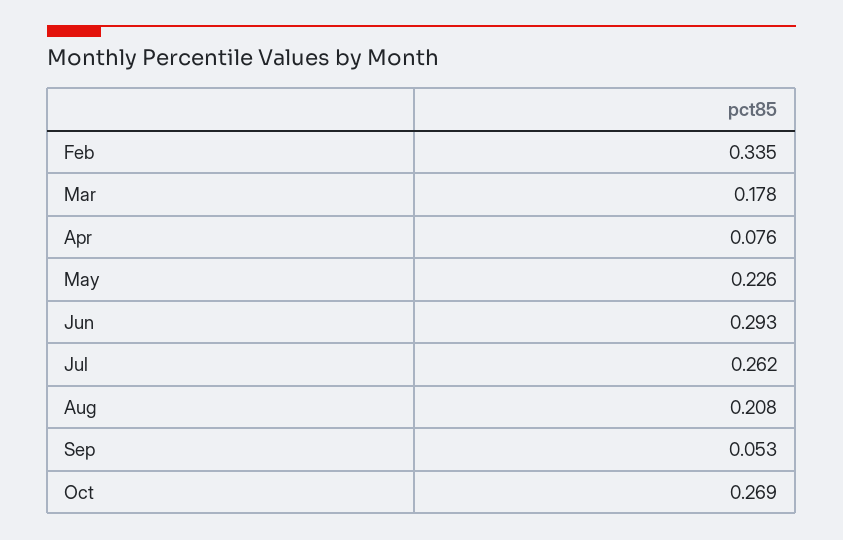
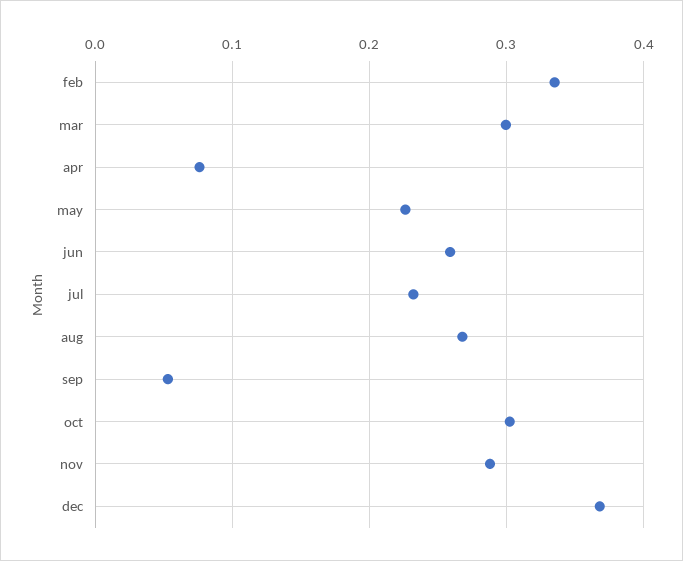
Mar: 0.178 -> 0.3
Jun: 0.293 -> 0.26
Jul: 0.262 -> 0.23
Aug: 0.208 -> 0.27
Oct: 0.269 -> 0.3
nov: none -> 0.29
dec: none -> 0.37

